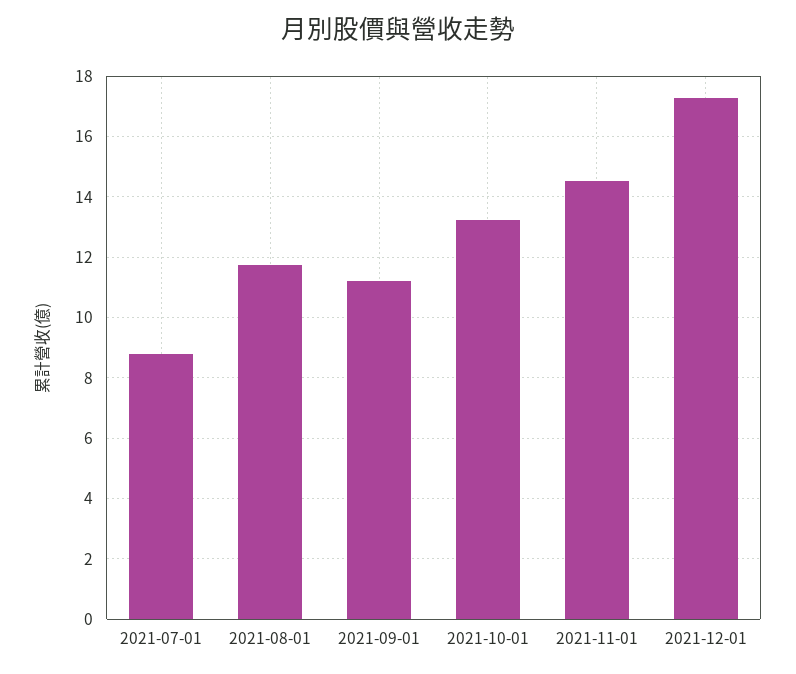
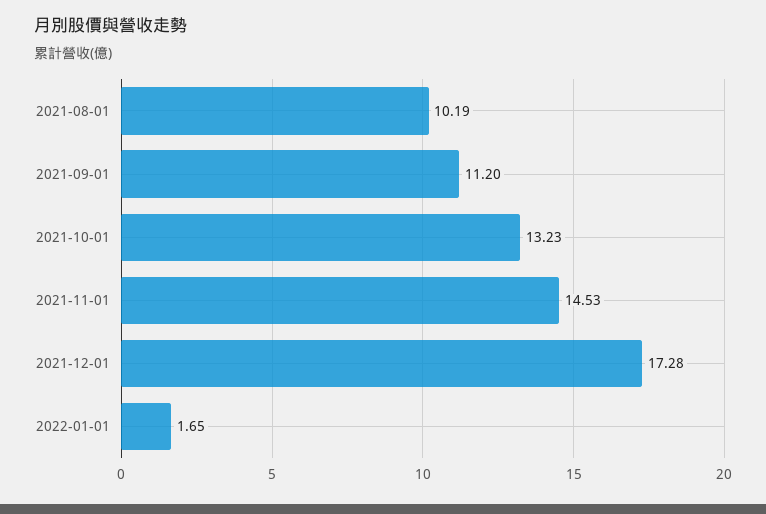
2021-07-01: 8.8 -> none
2021-08-01: 11.8 -> 10.19
2022-01-01: none -> 1.65

